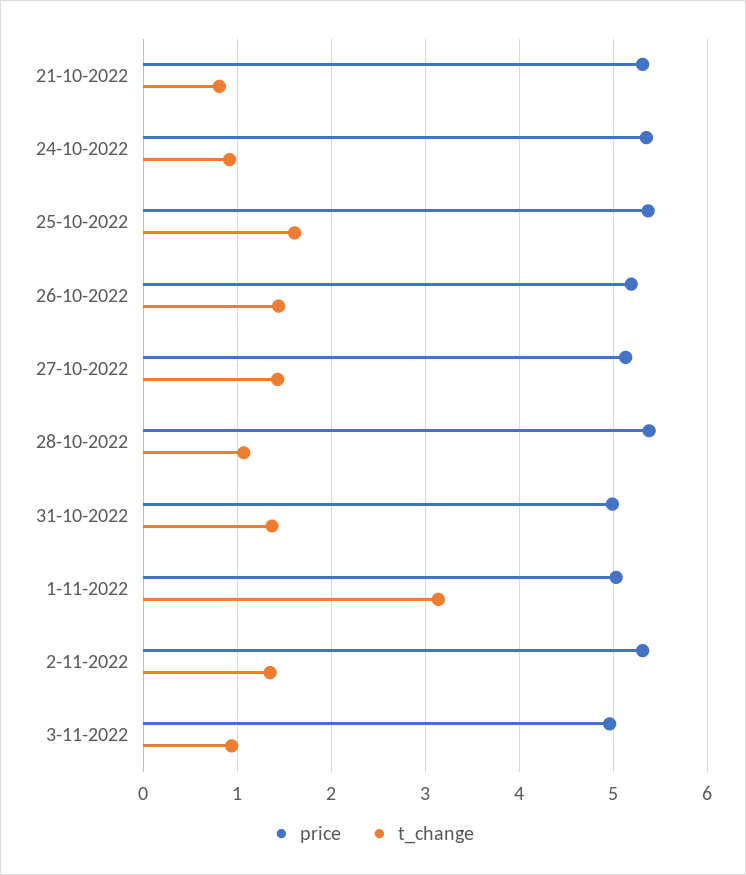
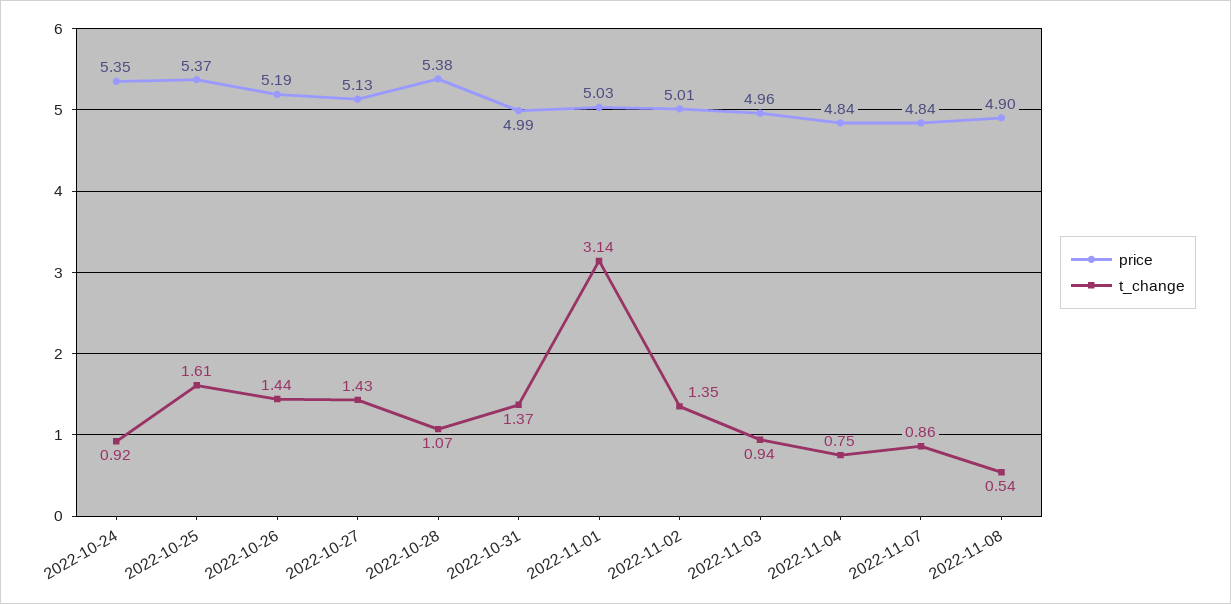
price, 21-10-2022: 5.3 -> none
t_change, 21-10-2022: 0.8 -> none
price, 2-11-2022: 5.3 -> 5.01
price, 2022-11-04: none -> 4.84
t_change, 2022-11-04: none -> 0.75
price, 2022-11-07: none -> 4.84
t_change, 2022-11-07: none -> 0.86
price, 2022-11-08: none -> 4.9
t_change, 2022-11-08: none -> 0.54

